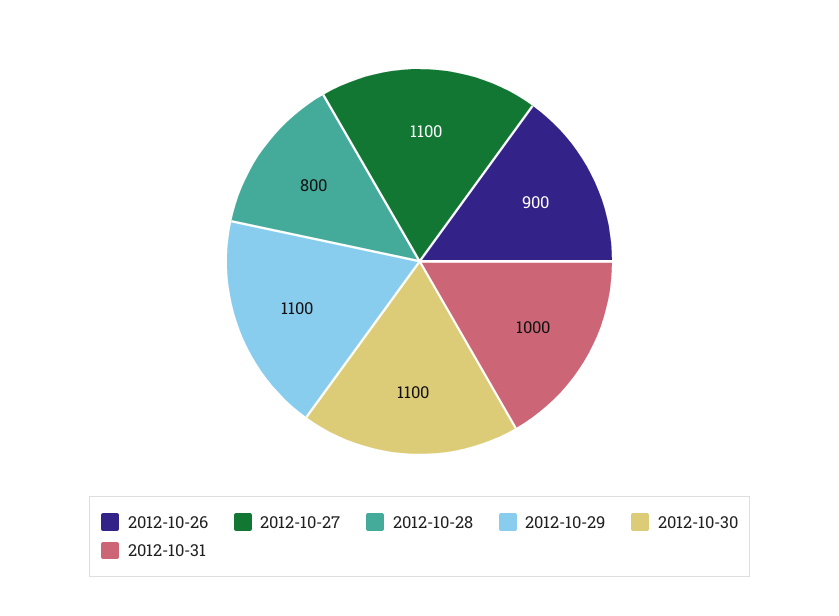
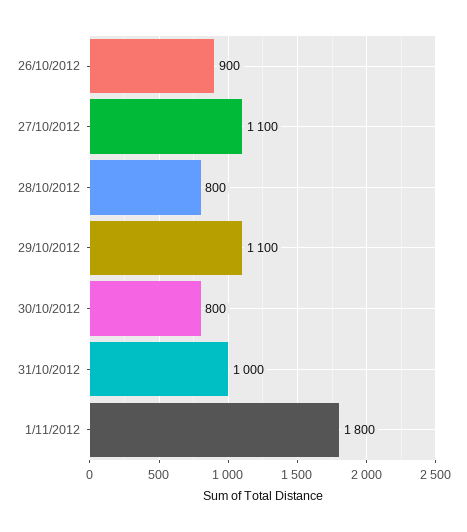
2012-10-30: 1100 -> 800
1/11/2012: none -> 1800

